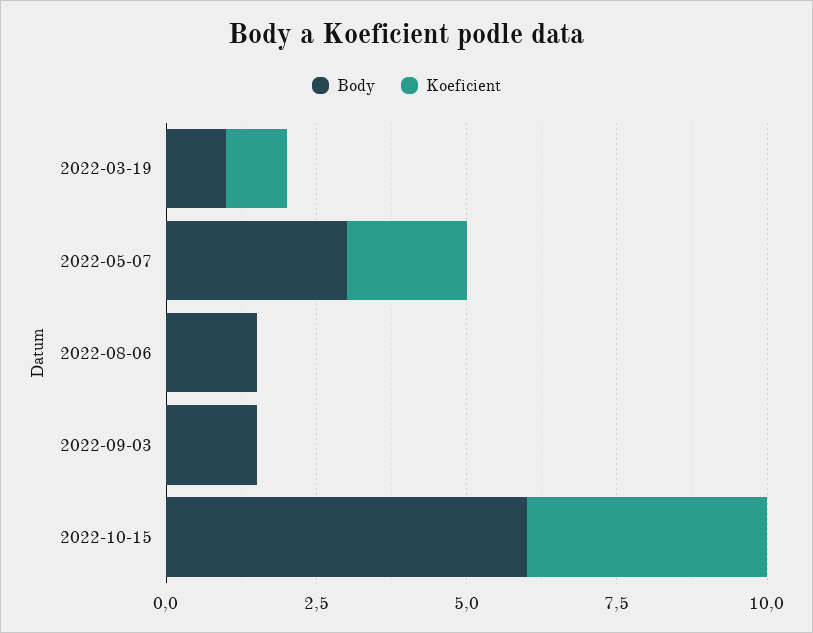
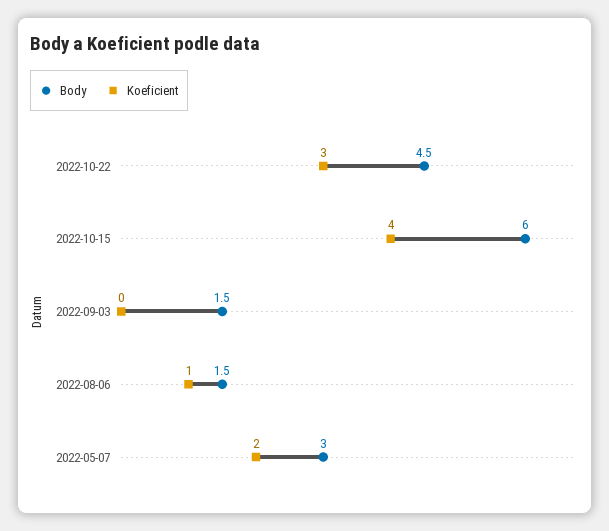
Body, 2022-03-19: 1 -> none
Koeficient, 2022-03-19: 1 -> none
Koeficient, 2022-08-06: 0 -> 1
Body, 2022-10-22: none -> 4.5
Koeficient, 2022-10-22: none -> 3

